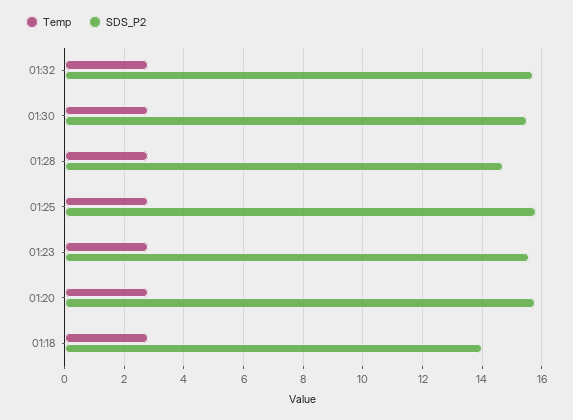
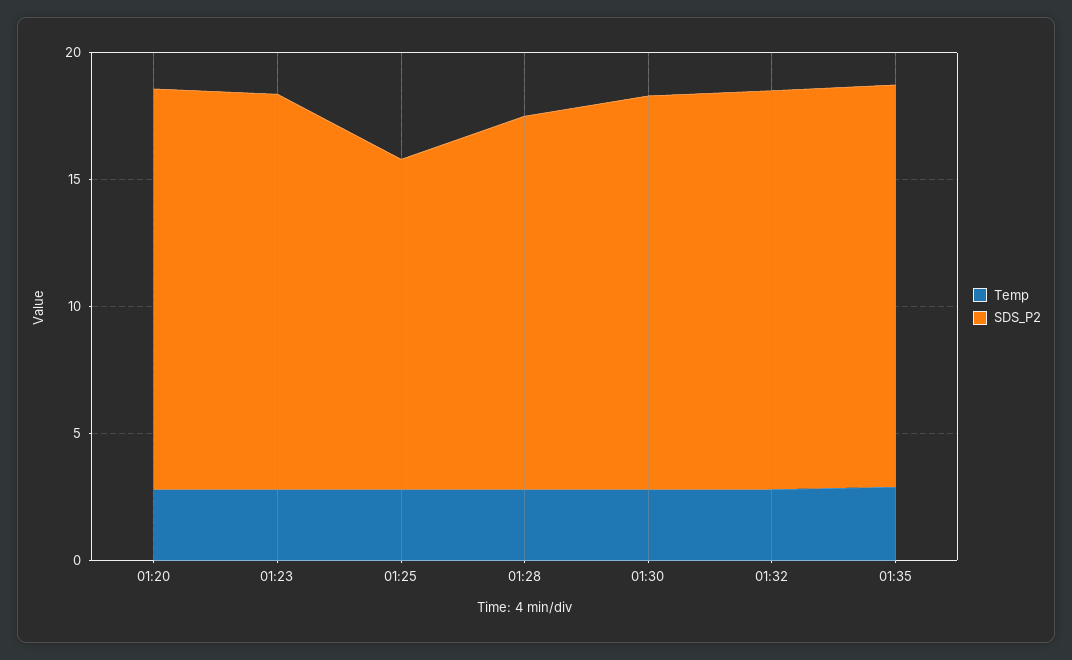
SDS_P2, 01:25: 15.75 -> 13
Temp, 01:18: 2.75 -> none
SDS_P2, 01:18: 14 -> none
Temp, 01:35: none -> 3
SDS_P2, 01:35: none -> 16

